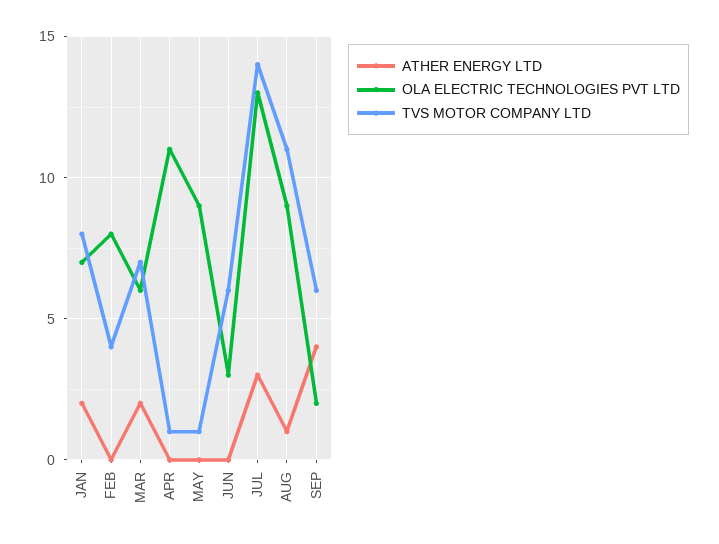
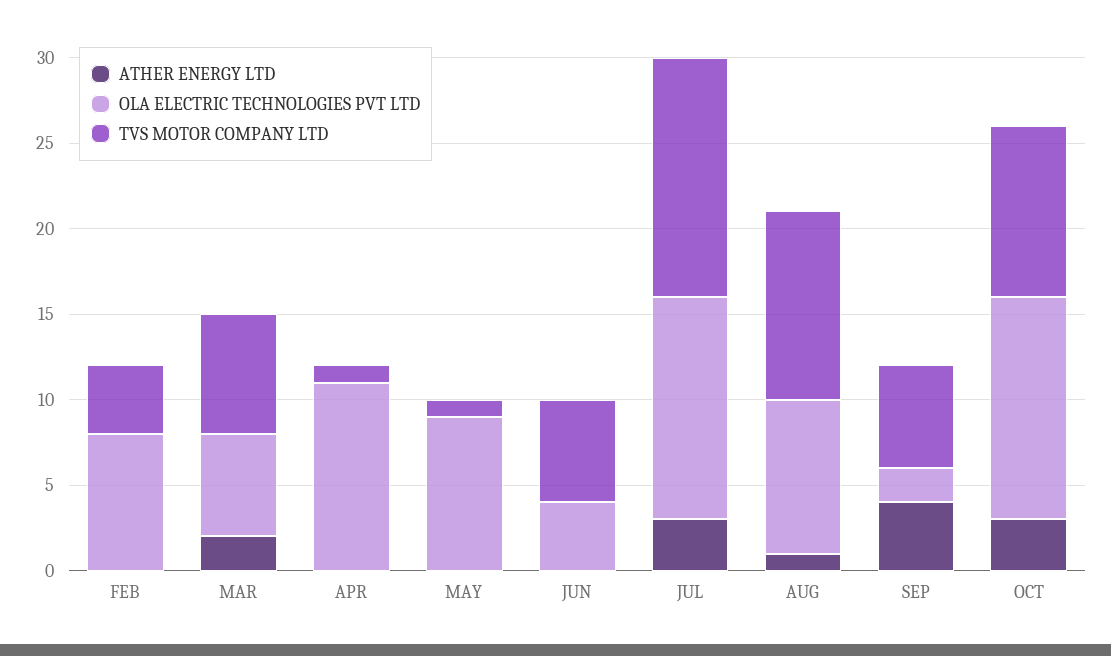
ATHER ENERGY LTD, JAN: 2 -> none
OLA ELECTRIC TECHNOLOGIES PVT LTD, JAN: 7 -> none
TVS MOTOR COMPANY LTD, JAN: 8 -> none
OLA ELECTRIC TECHNOLOGIES PVT LTD, JUN: 3 -> 4
ATHER ENERGY LTD, OCT: none -> 3
OLA ELECTRIC TECHNOLOGIES PVT LTD, OCT: none -> 13
TVS MOTOR COMPANY LTD, OCT: none -> 10

